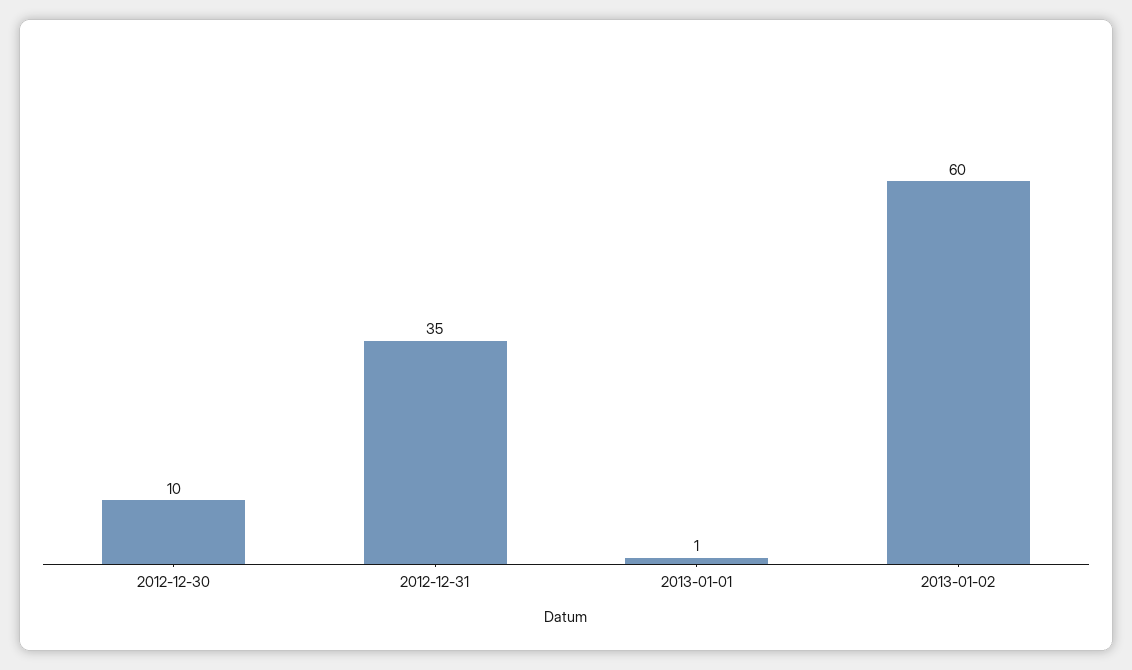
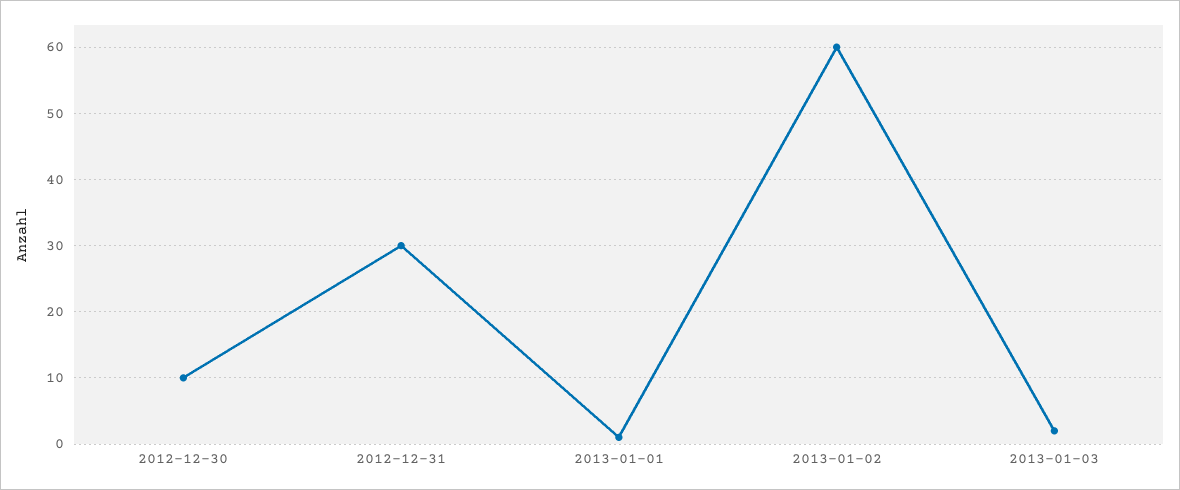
2012-12-31: 35 -> 30
2013-01-03: none -> 2

